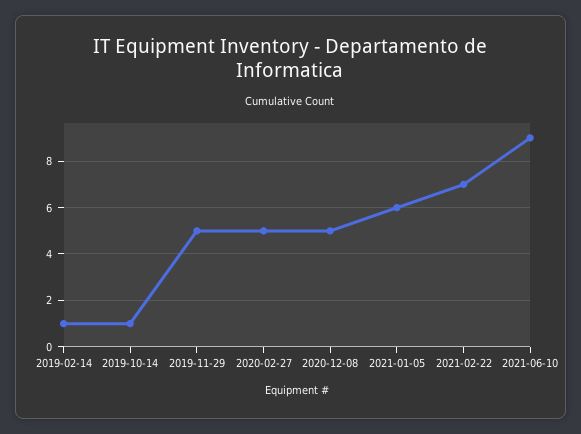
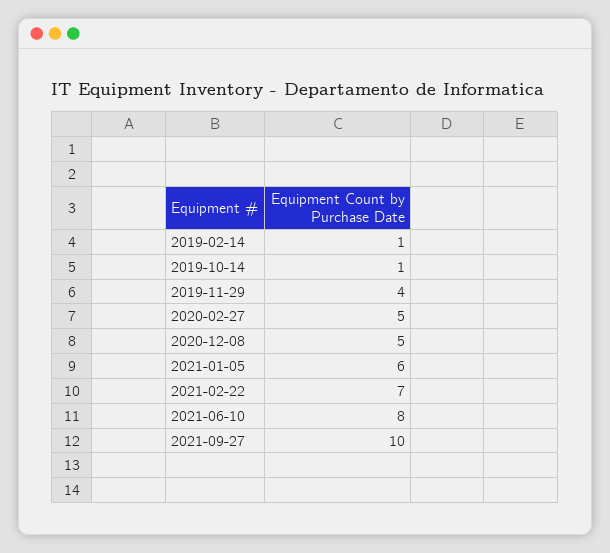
2019-11-29: 5 -> 4
2021-06-10: 9 -> 8
2021-09-27: none -> 10

